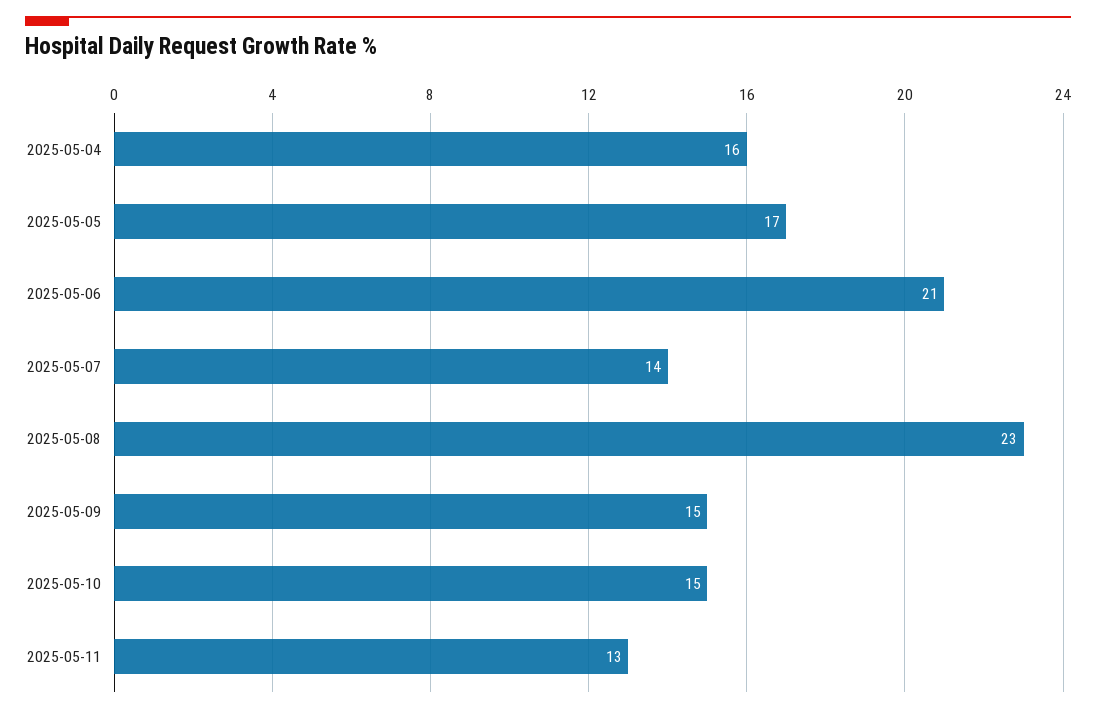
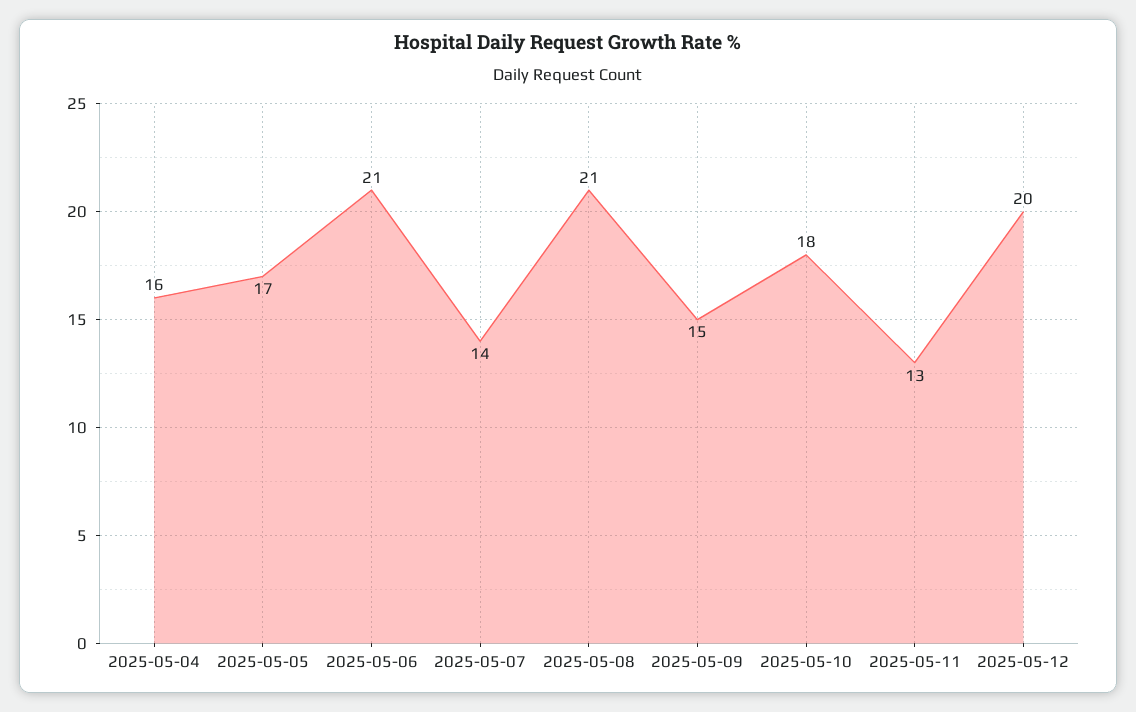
2025-05-08: 23 -> 21
2025-05-10: 15 -> 18
2025-05-12: none -> 20

